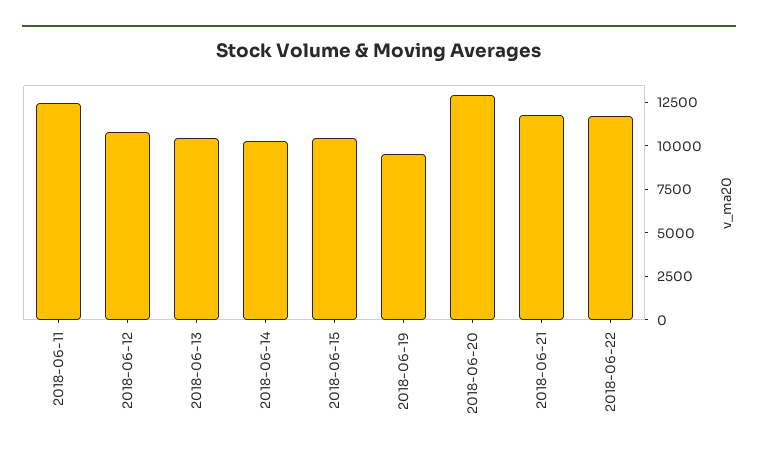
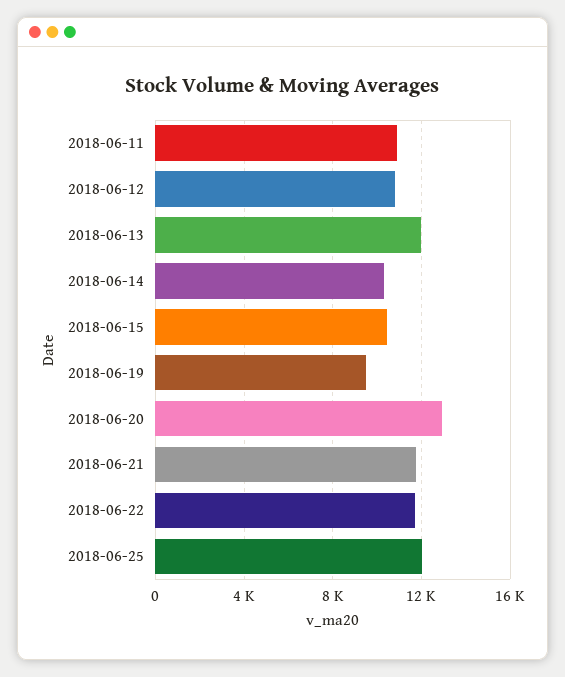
2018-06-11: 12500 -> 11000
2018-06-13: 10500 -> 12000
2018-06-25: none -> 12000

